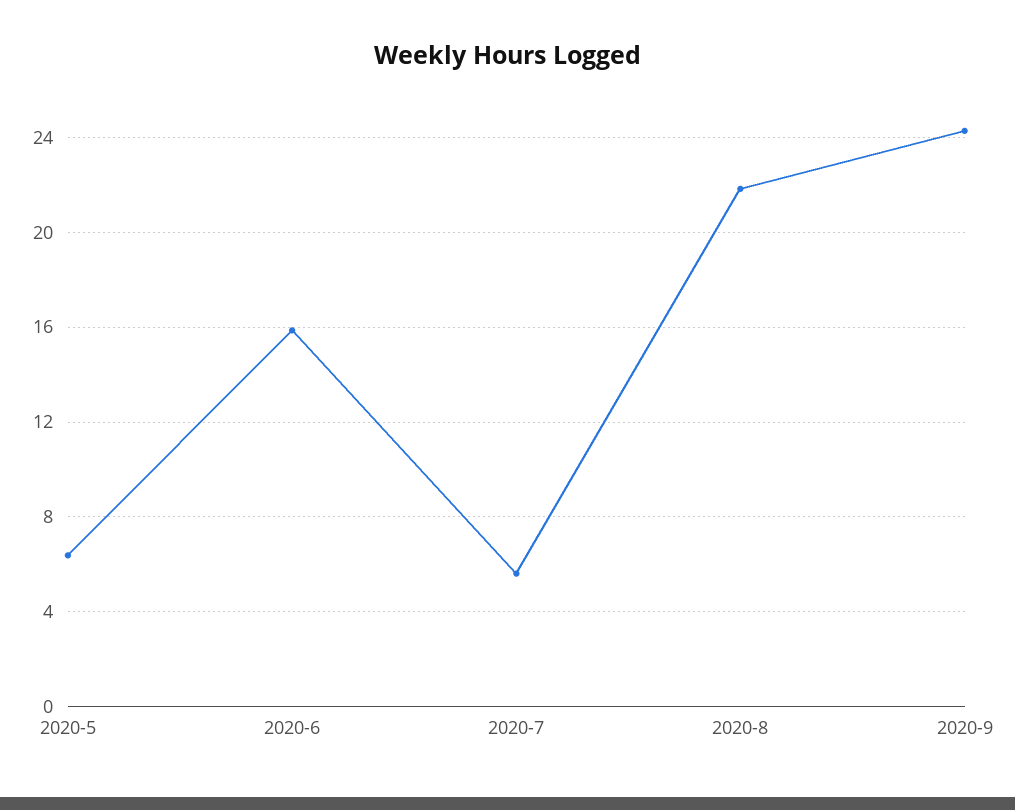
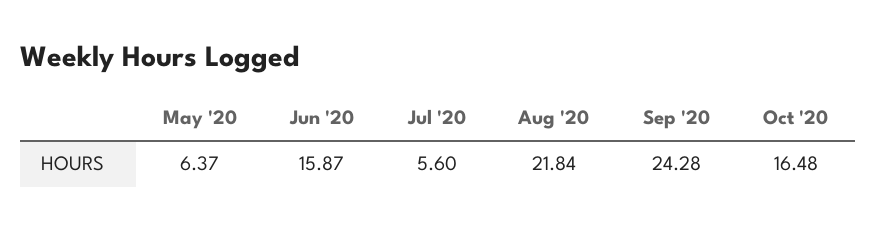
Oct '20: none -> 16.48

